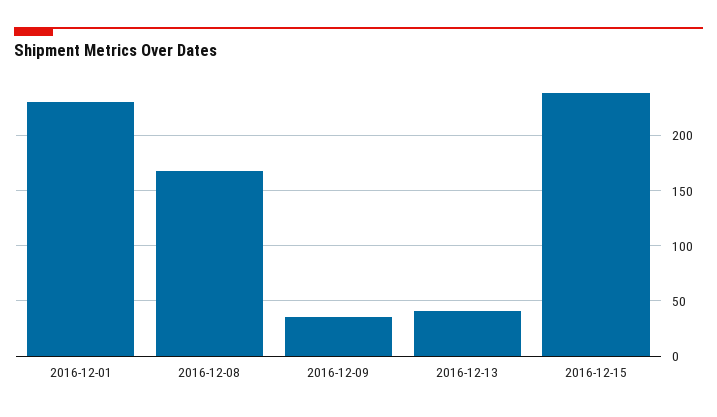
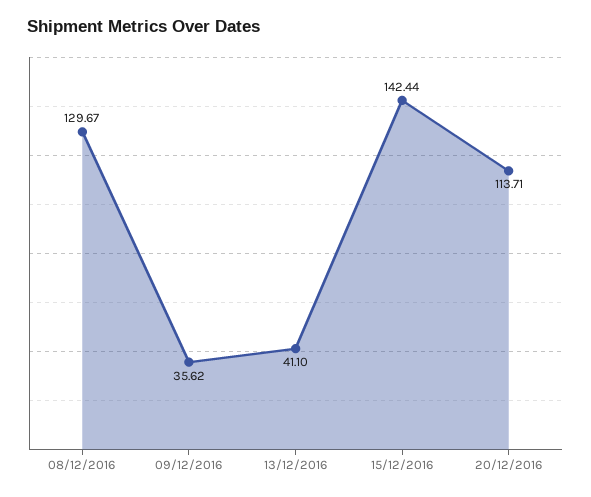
2016-12-01: 230 -> none
2016-12-08: 170 -> 129.67
2016-12-15: 240 -> 142.44
20/12/2016: none -> 113.71

